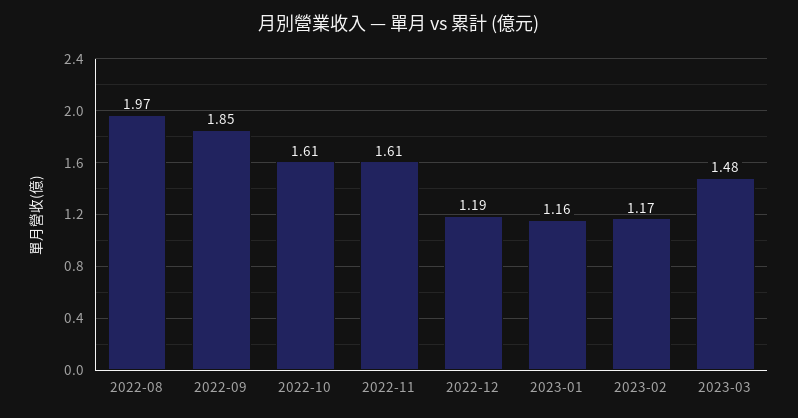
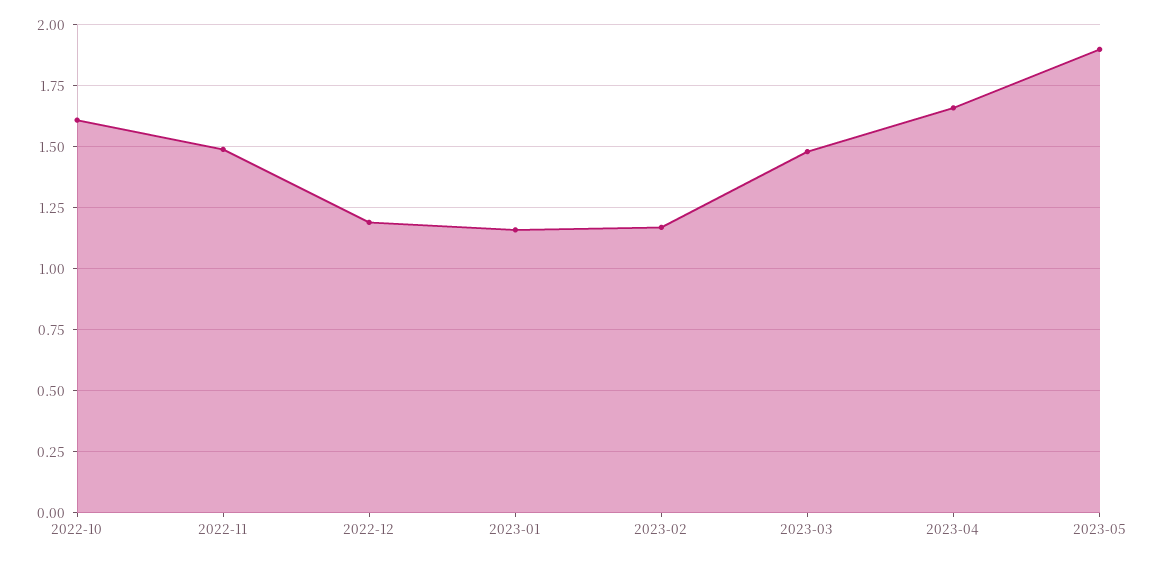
2022-08: 1.97 -> none
2022-09: 1.85 -> none
2022-11: 1.61 -> 1.5
2023-04: none -> 1.65
2023-05: none -> 1.9

